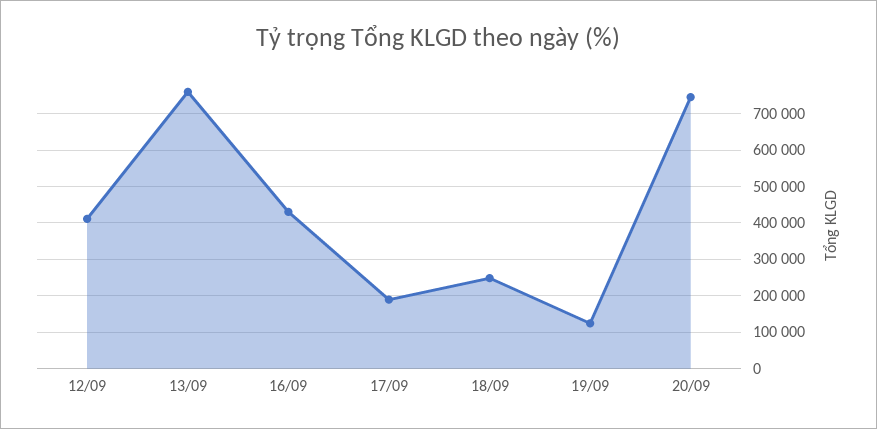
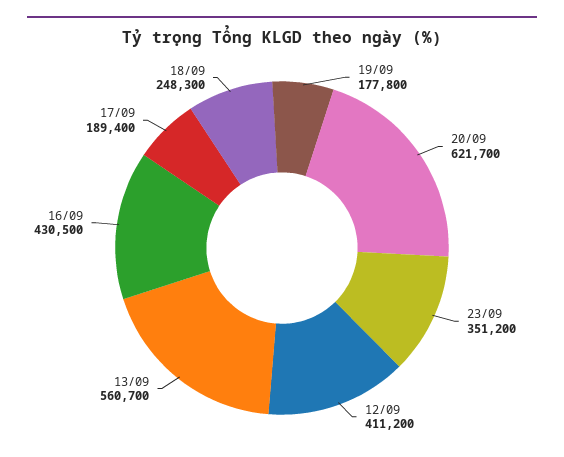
13/09: 760000 -> 560700
19/09: 120000 -> 177800
20/09: 740000 -> 621700
23/09: none -> 351200

